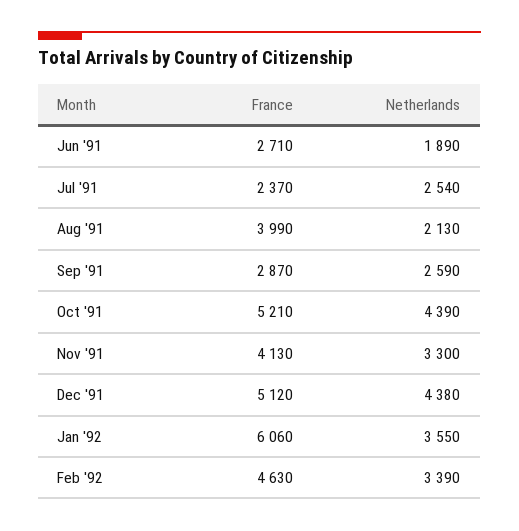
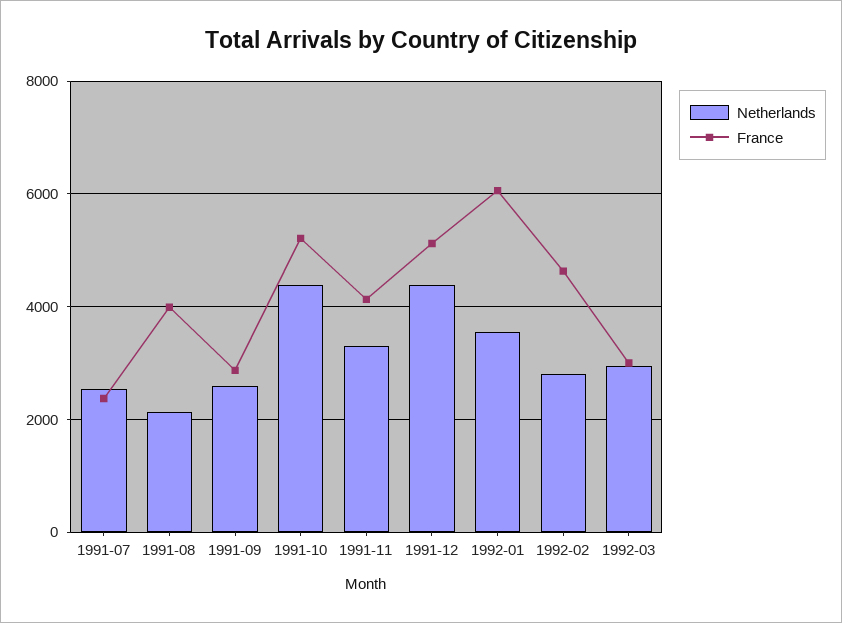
France, Jun '91: 2710 -> none
Netherlands, Jun '91: 1890 -> none
Netherlands, Feb '92: 3390 -> 2800
Netherlands, 1992-03: none -> 3000
France, 1992-03: none -> 3000

